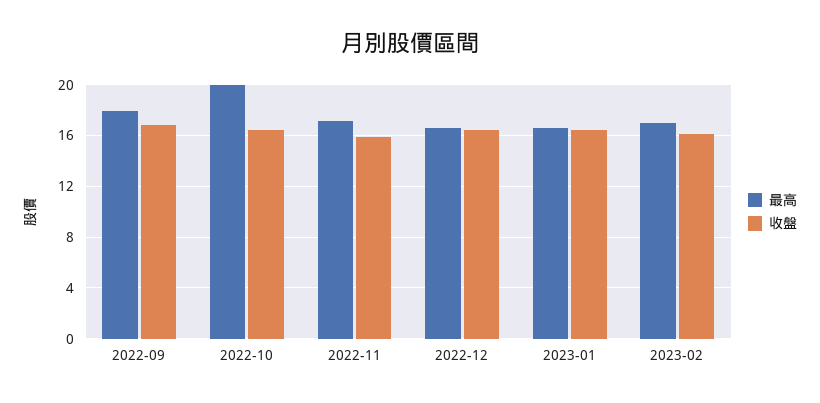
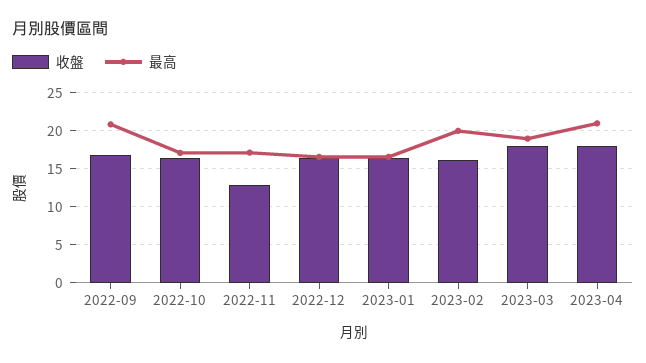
最高, 2022-09: 18 -> 21
最高, 2022-10: 20 -> 17
收盤, 2022-11: 16 -> 13
最高, 2023-02: 17 -> 20
收盤, 2023-03: none -> 18
最高, 2023-03: none -> 19
收盤, 2023-04: none -> 18
最高, 2023-04: none -> 21

